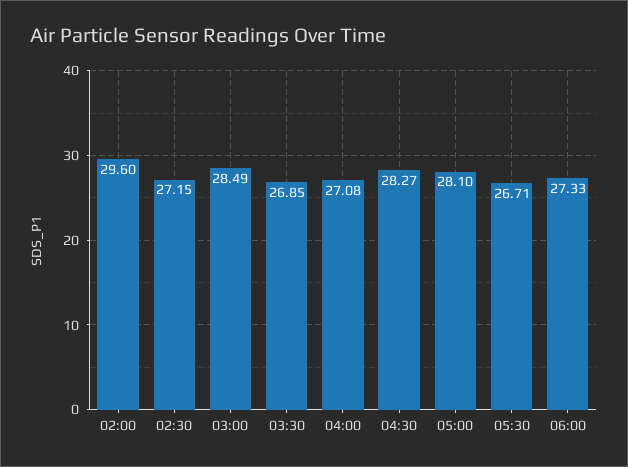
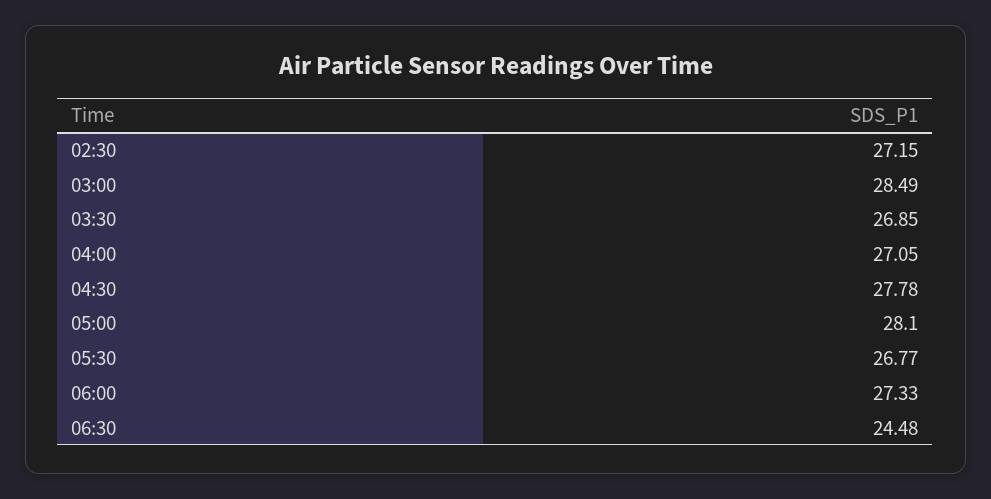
02:00: 29.6 -> none
04:00: 27.08 -> 27.05
04:30: 28.27 -> 27.78
05:30: 26.71 -> 26.77
06:30: none -> 24.48

